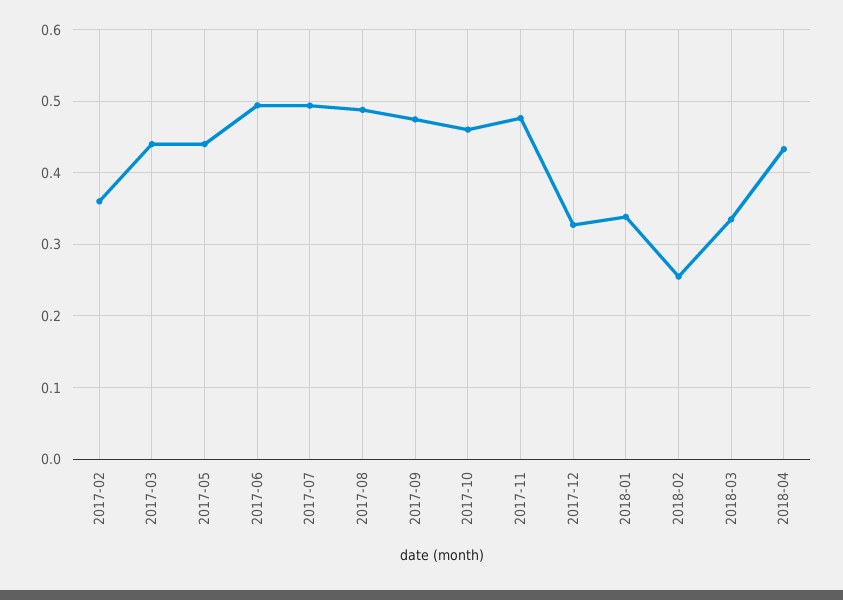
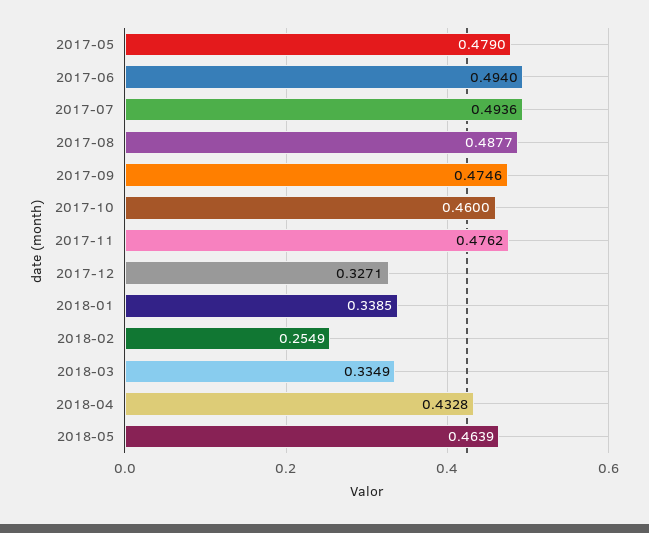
2017-02: 0.36 -> none
2017-03: 0.44 -> none
2017-05: 0.44 -> 0.479
2018-05: none -> 0.4639

